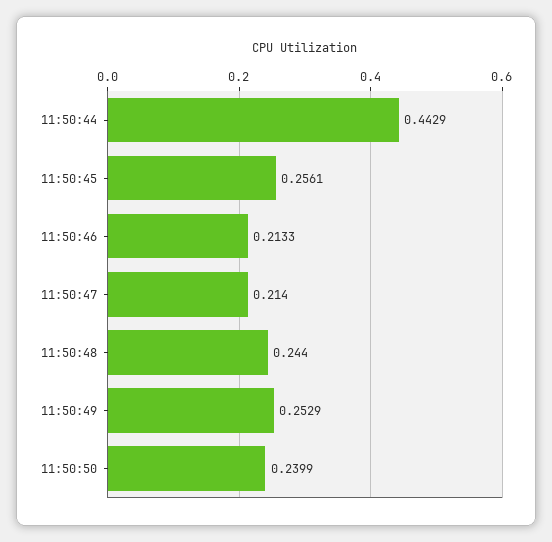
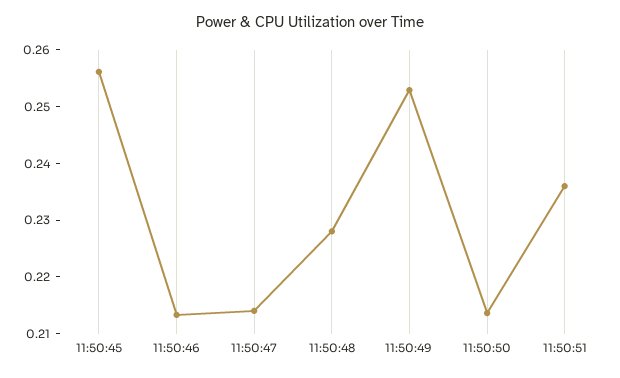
11:50:44: 0.4429 -> none
11:50:48: 0.244 -> 0.228
11:50:50: 0.2399 -> 0.214
11:50:51: none -> 0.236

